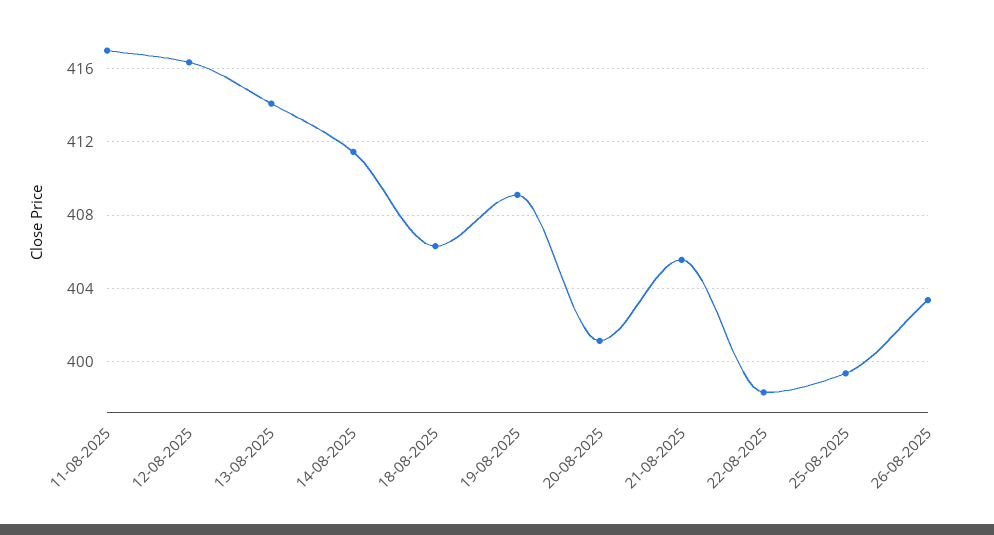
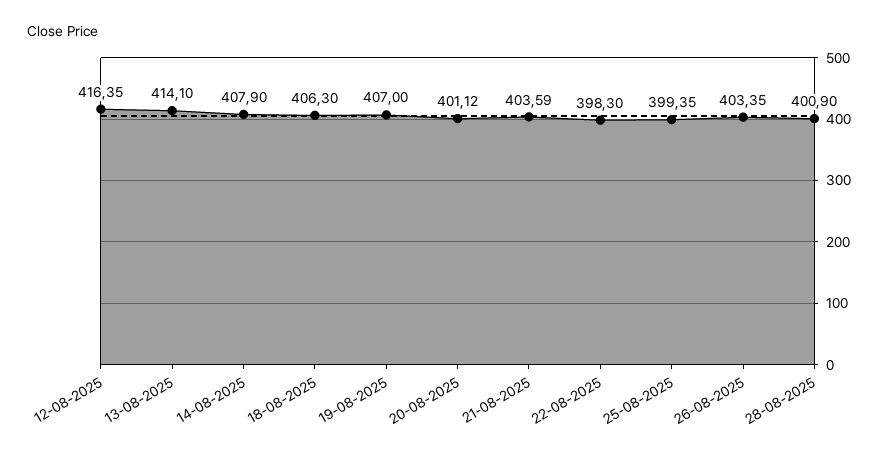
11-08-2025: 417 -> none
14-08-2025: 411.5 -> 407.9
19-08-2025: 409 -> 407
21-08-2025: 405.5 -> 403.59
28-08-2025: none -> 400.9

